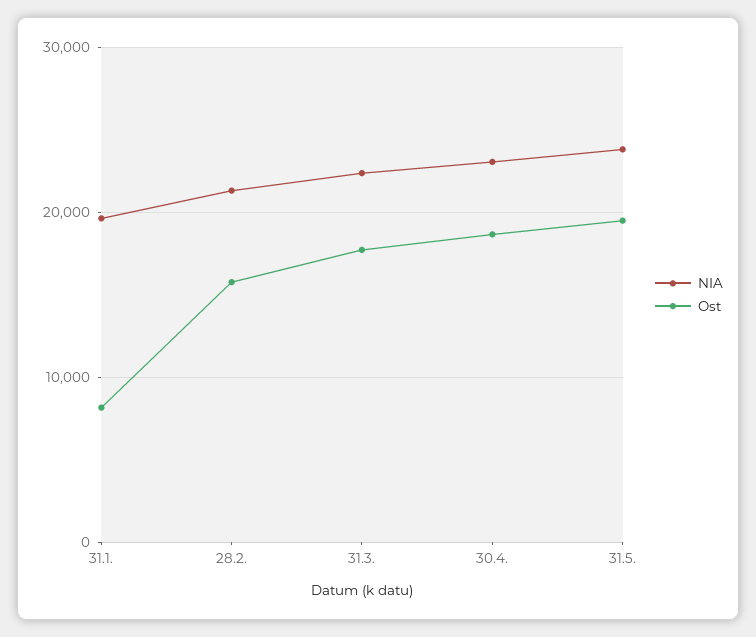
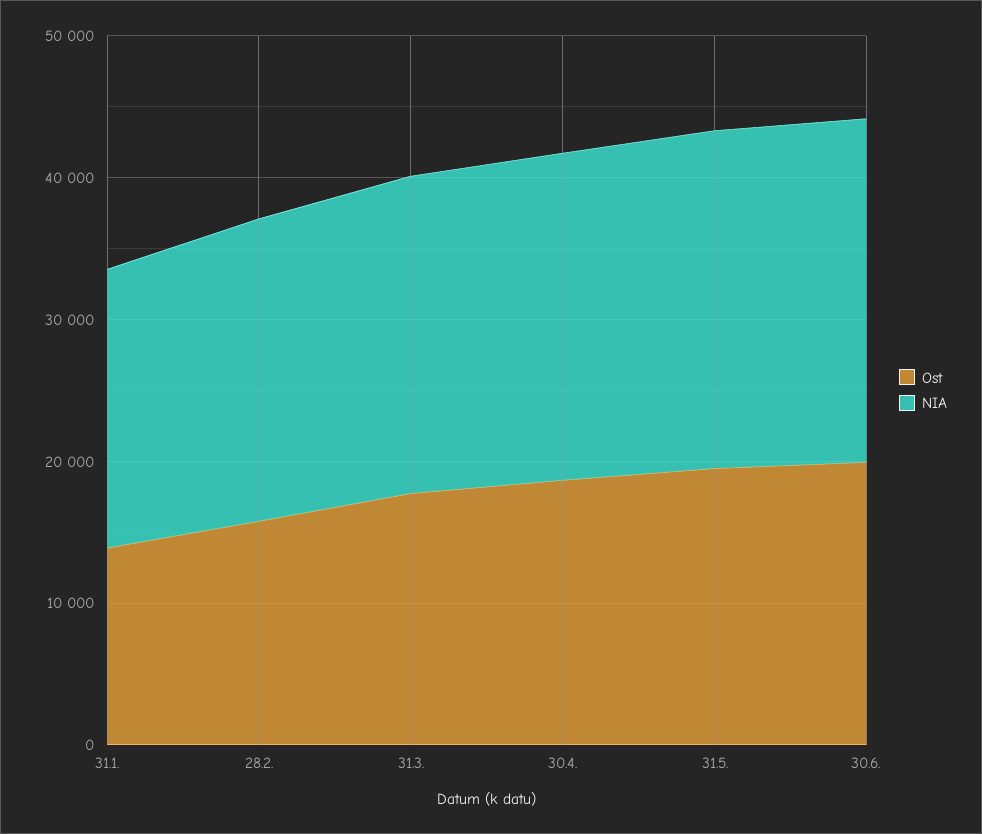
Ost, 31.1.: 8000 -> 14000
Ost, 30.6.: none -> 20000
NIA, 30.6.: none -> 24000

